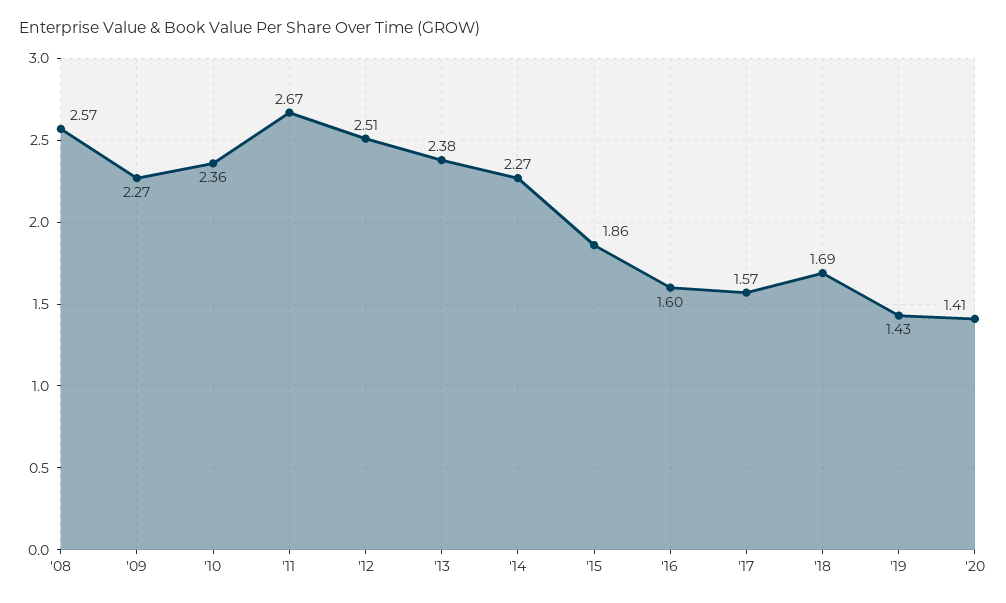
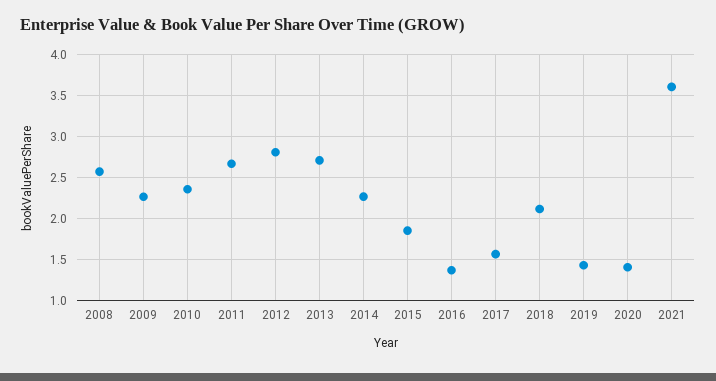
'12: 2.51 -> 2.8
'13: 2.38 -> 2.7
'16: 1.6 -> 1.4
'18: 1.69 -> 2.1
2021: none -> 3.6

